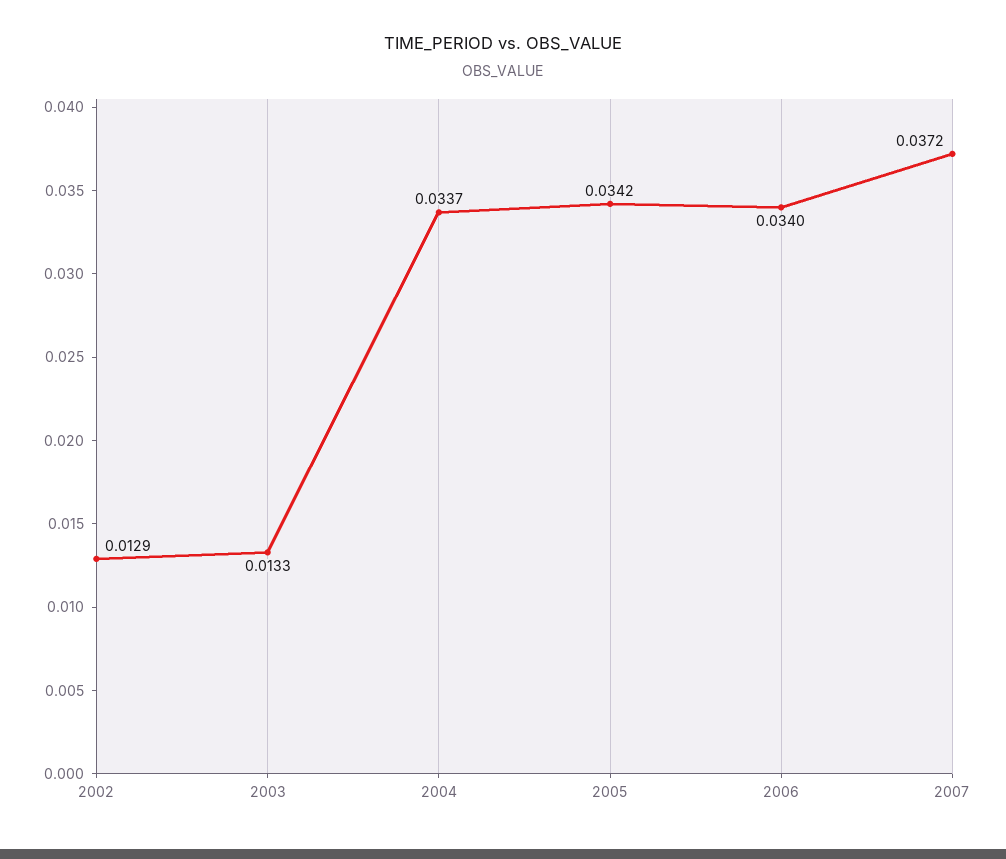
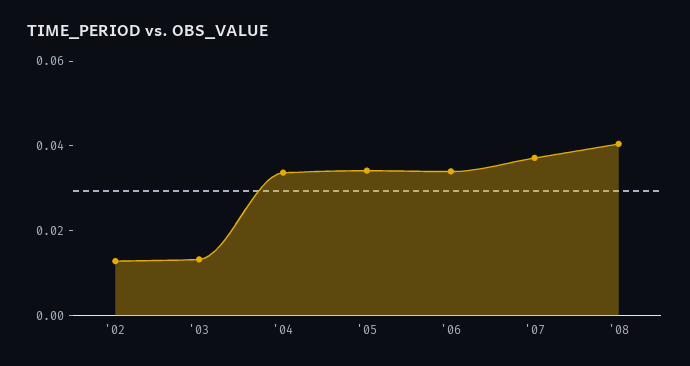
'08: none -> 0.04

